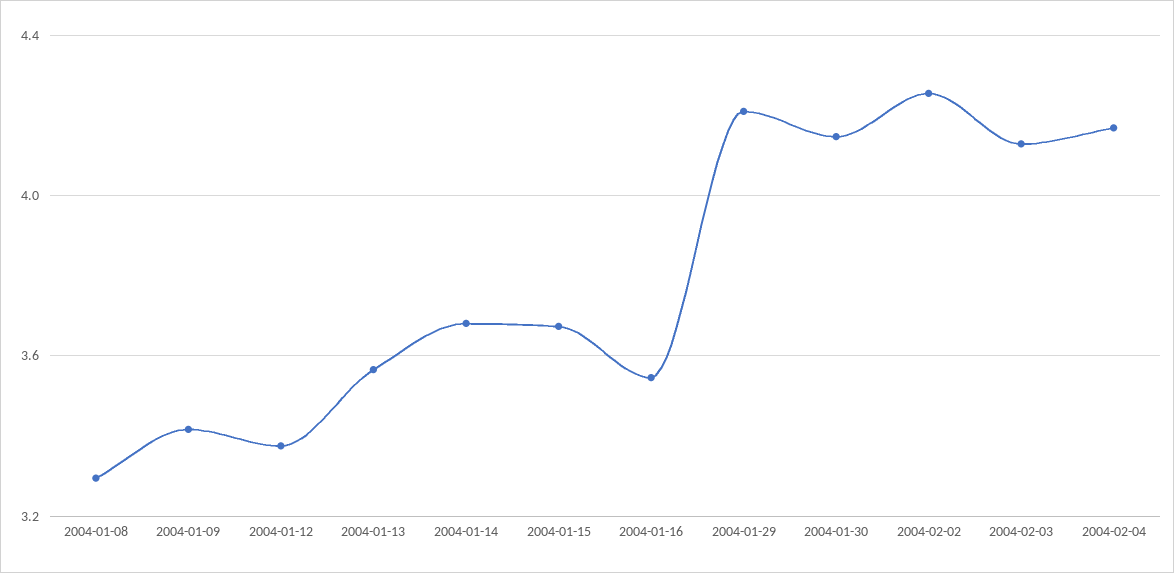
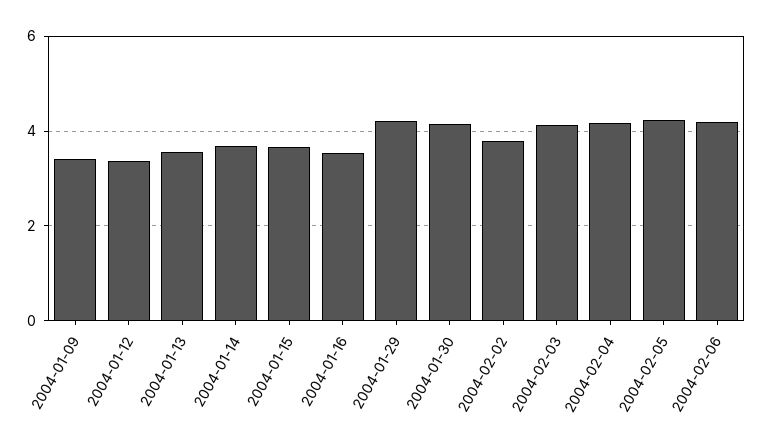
2004-01-08: 3.3 -> none
2004-02-02: 4.25 -> 3.8
2004-02-05: none -> 4.2
2004-02-06: none -> 4.2

